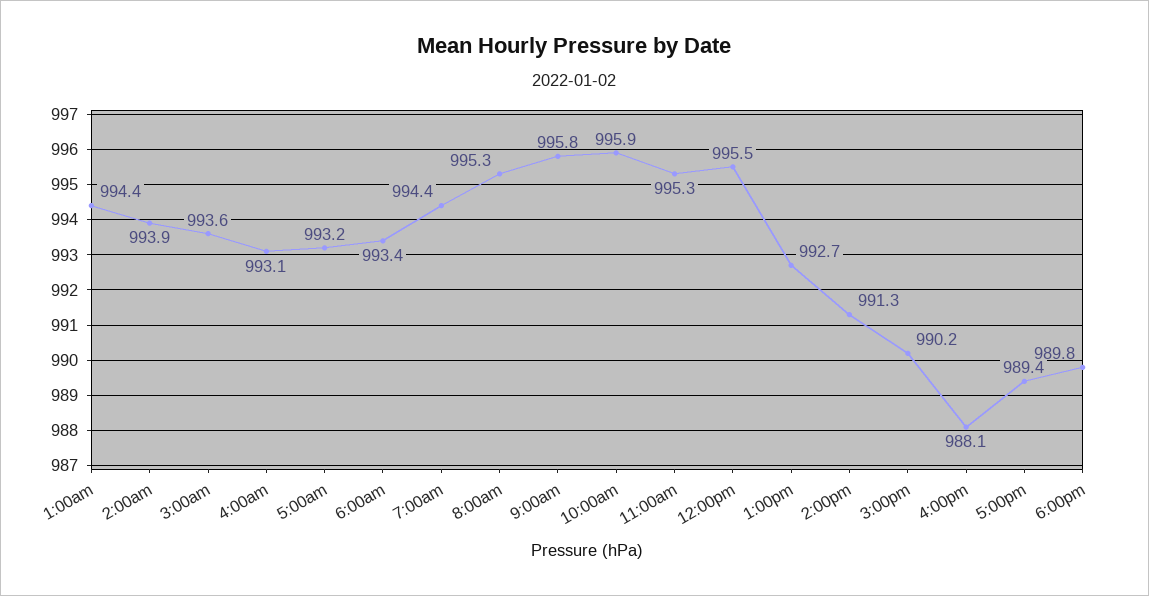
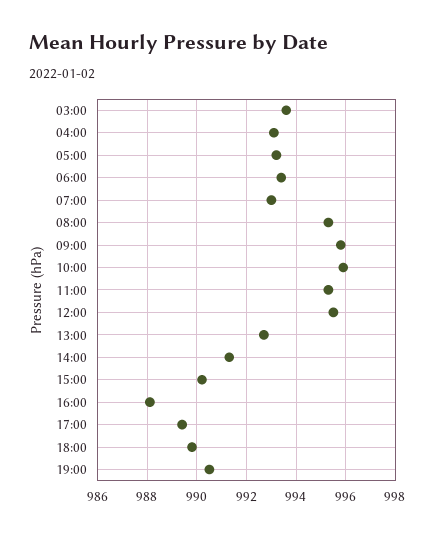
1:00am: 994.4 -> none
2:00am: 993.9 -> none
7:00am: 994.4 -> 993
19:00: none -> 990.5

